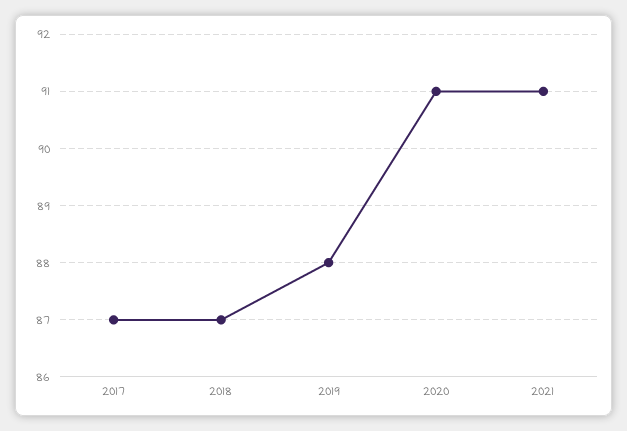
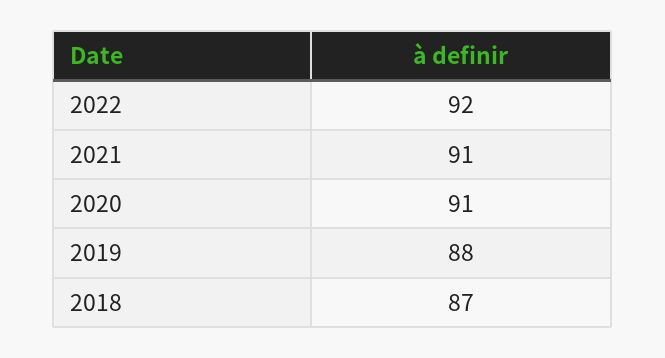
2017: 87 -> none
2022: none -> 92

